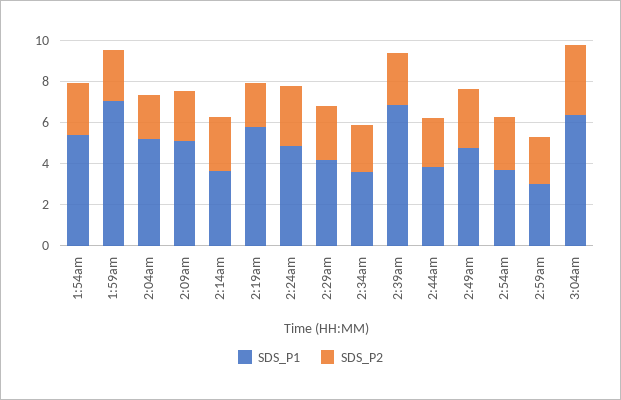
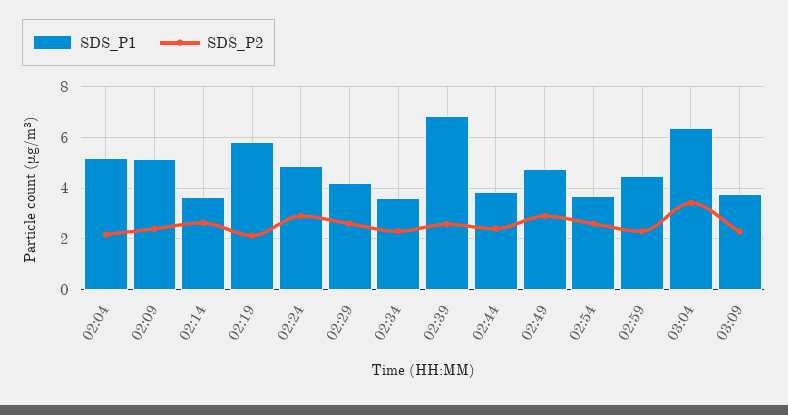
SDS_P1, 1:54am: 5.5 -> none
SDS_P2, 1:54am: 2.5 -> none
SDS_P1, 1:59am: 7 -> none
SDS_P2, 1:59am: 2.5 -> none
SDS_P1, 2:59am: 3 -> 4.5
SDS_P1, 03:09: none -> 3.75
SDS_P2, 03:09: none -> 2.25

